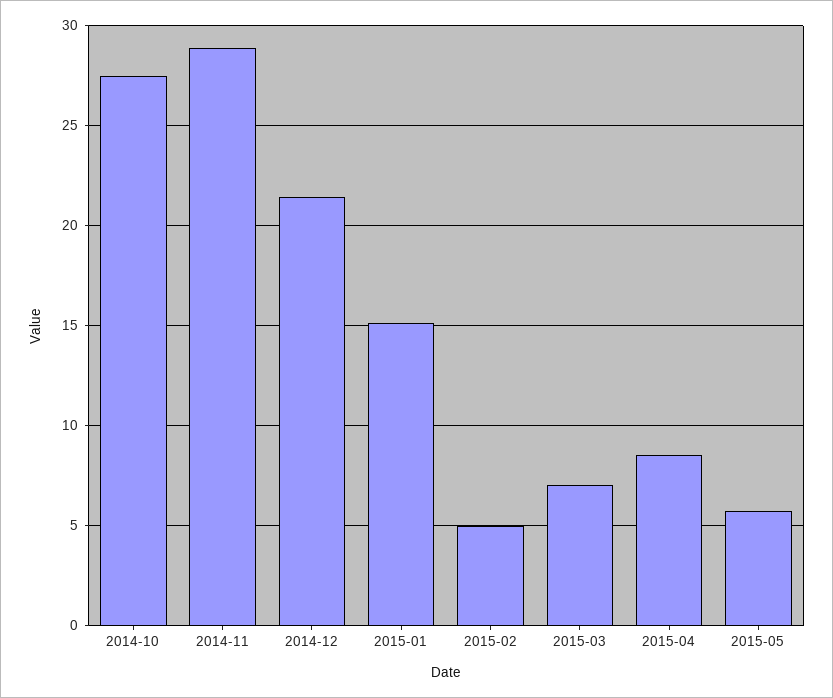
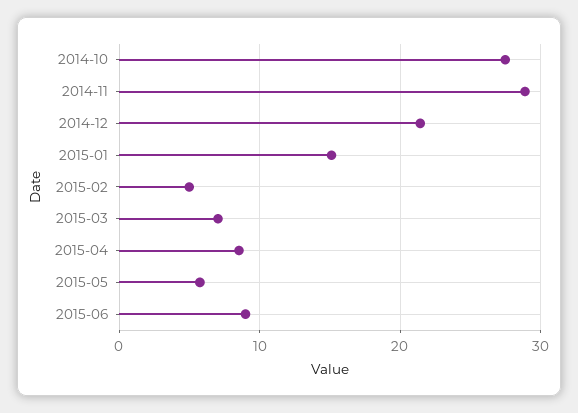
2015-06: none -> 9

